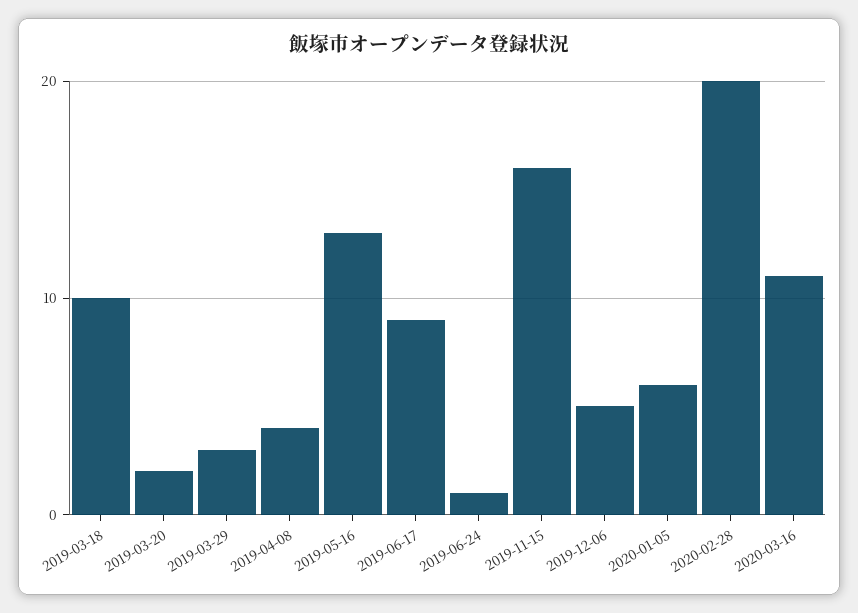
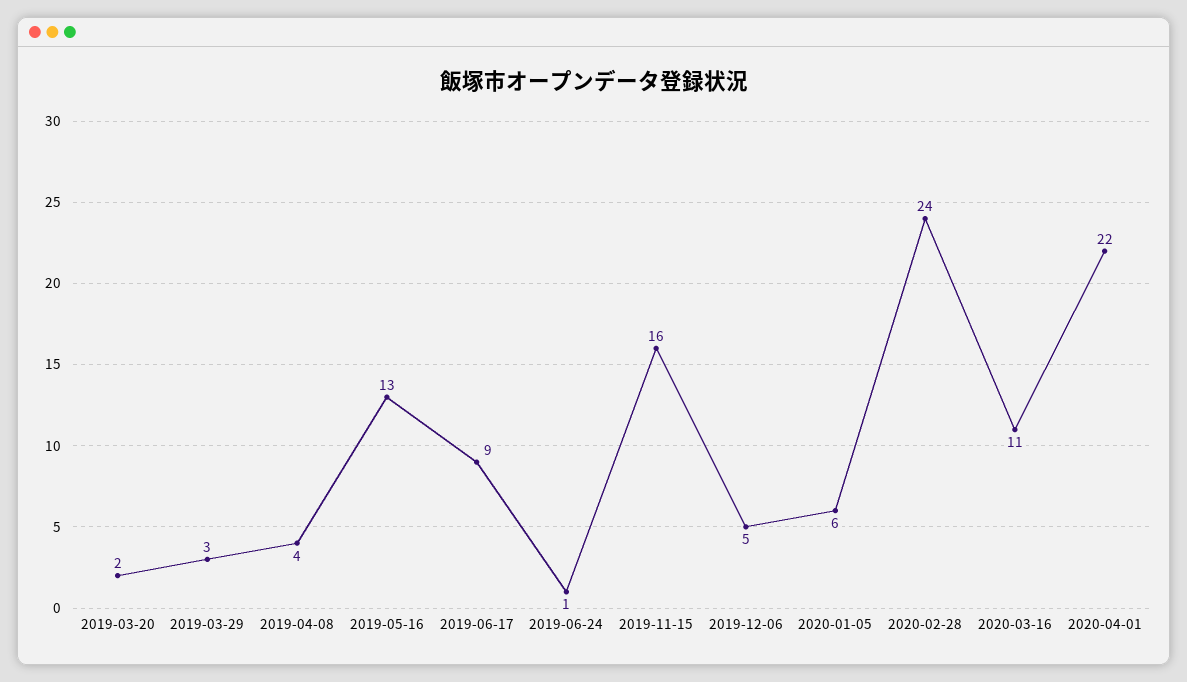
2019-03-18: 10 -> none
2020-02-28: 20 -> 24
2020-04-01: none -> 22

